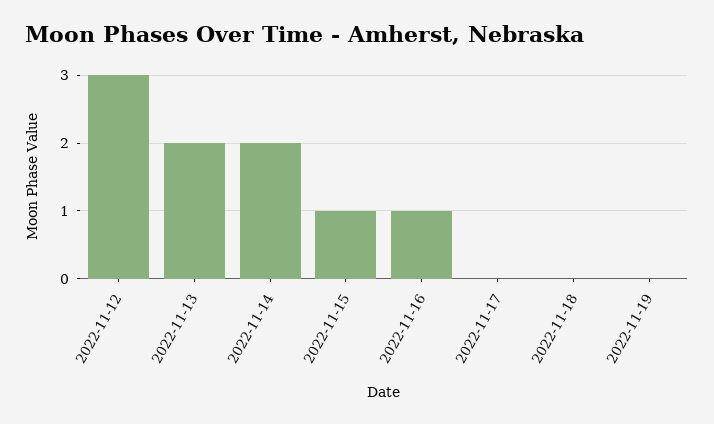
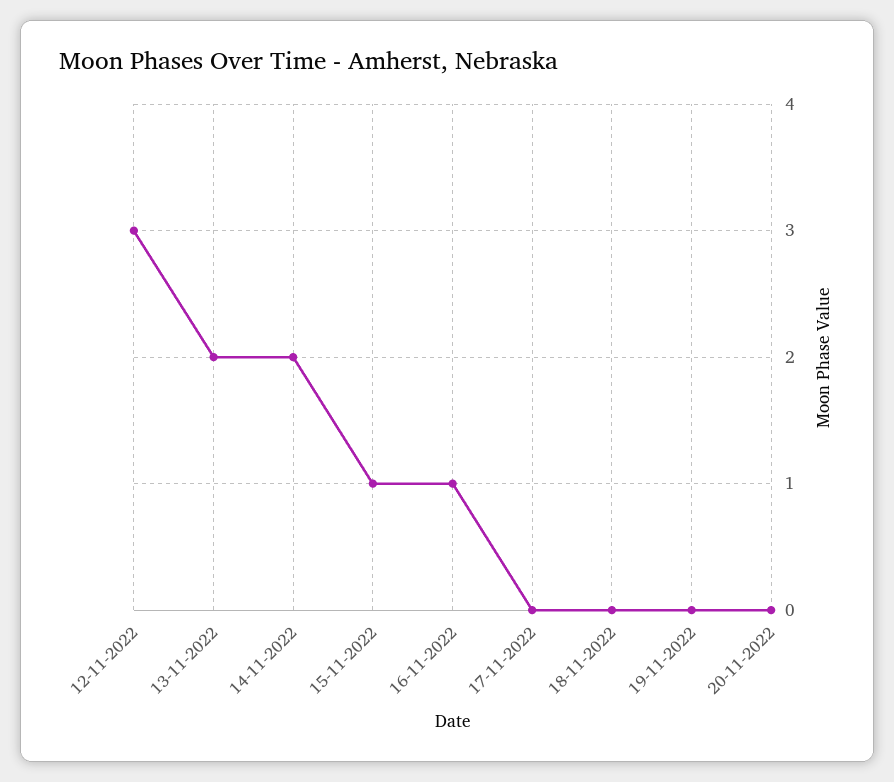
20-11-2022: none -> 0

